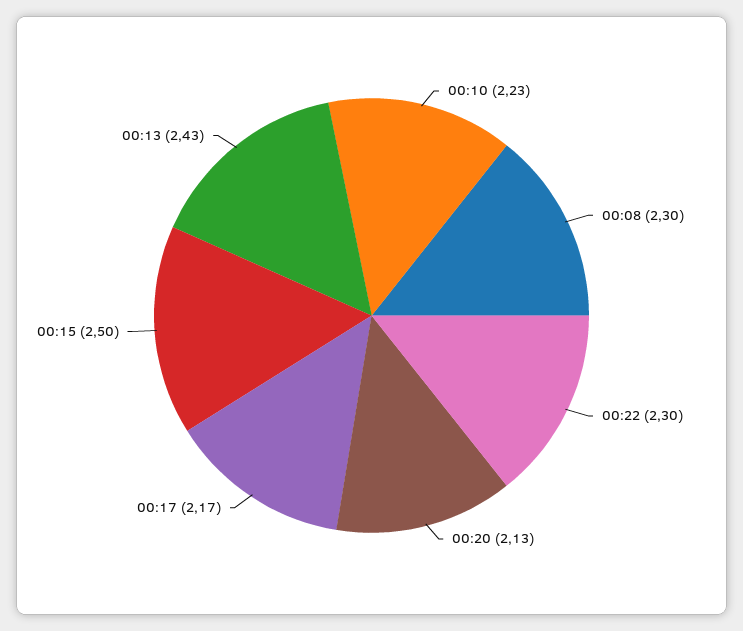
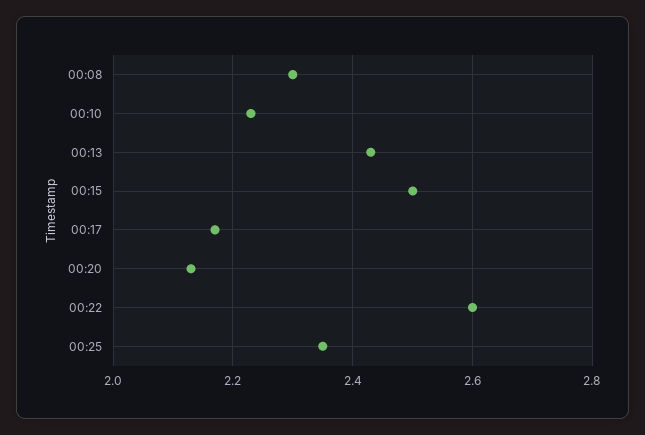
00:22: 2.3 -> 2.6
00:25: none -> 2.35

